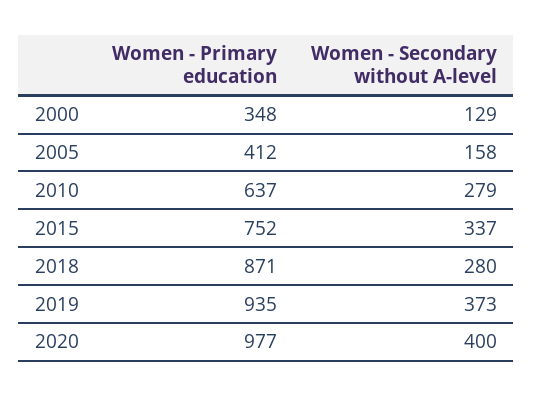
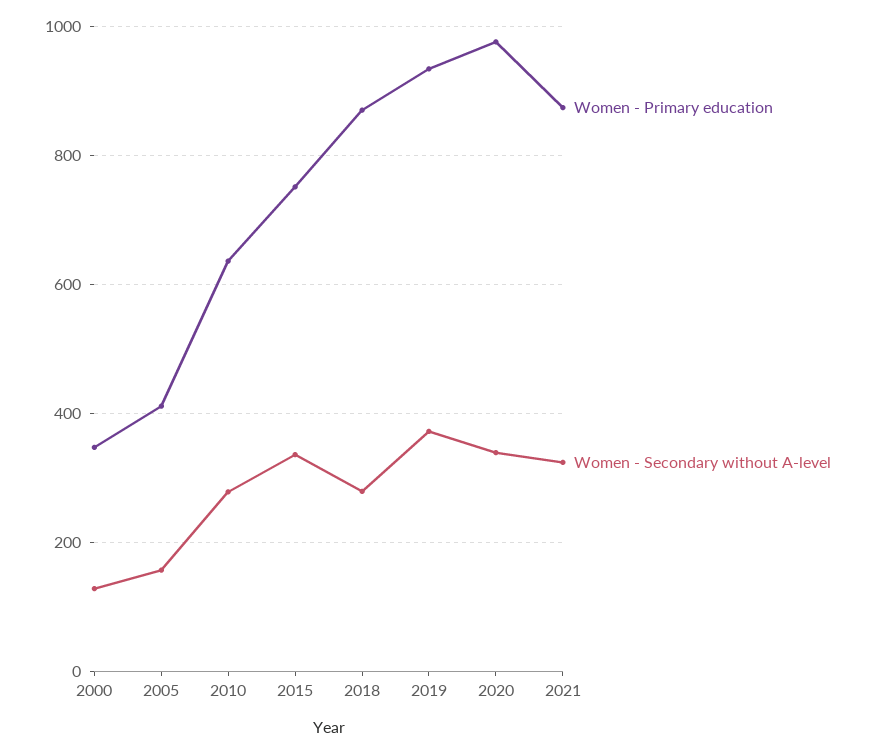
Women - Secondary without A-level, 2020: 400 -> 340
Women - Primary education, 2021: none -> 880
Women - Secondary without A-level, 2021: none -> 320

